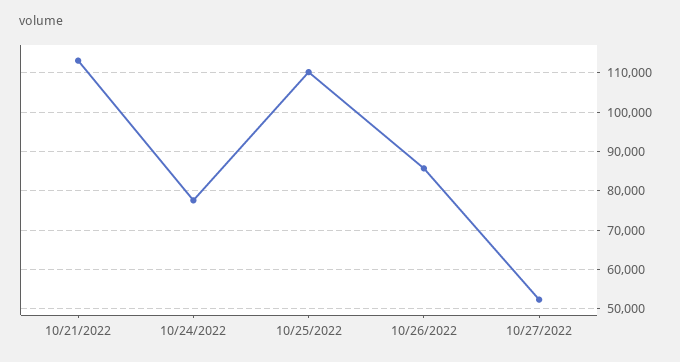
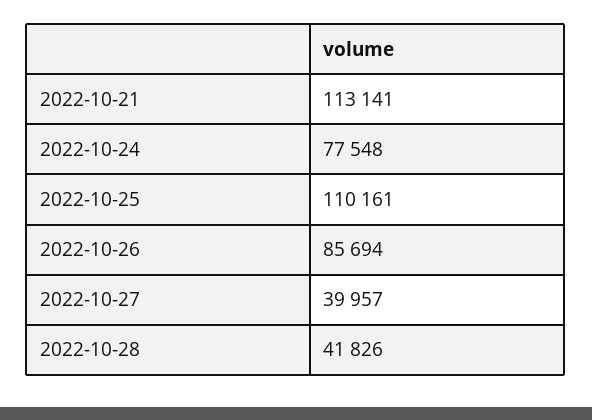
10/27/2022: 52000 -> 39957
2022-10-28: none -> 41826

